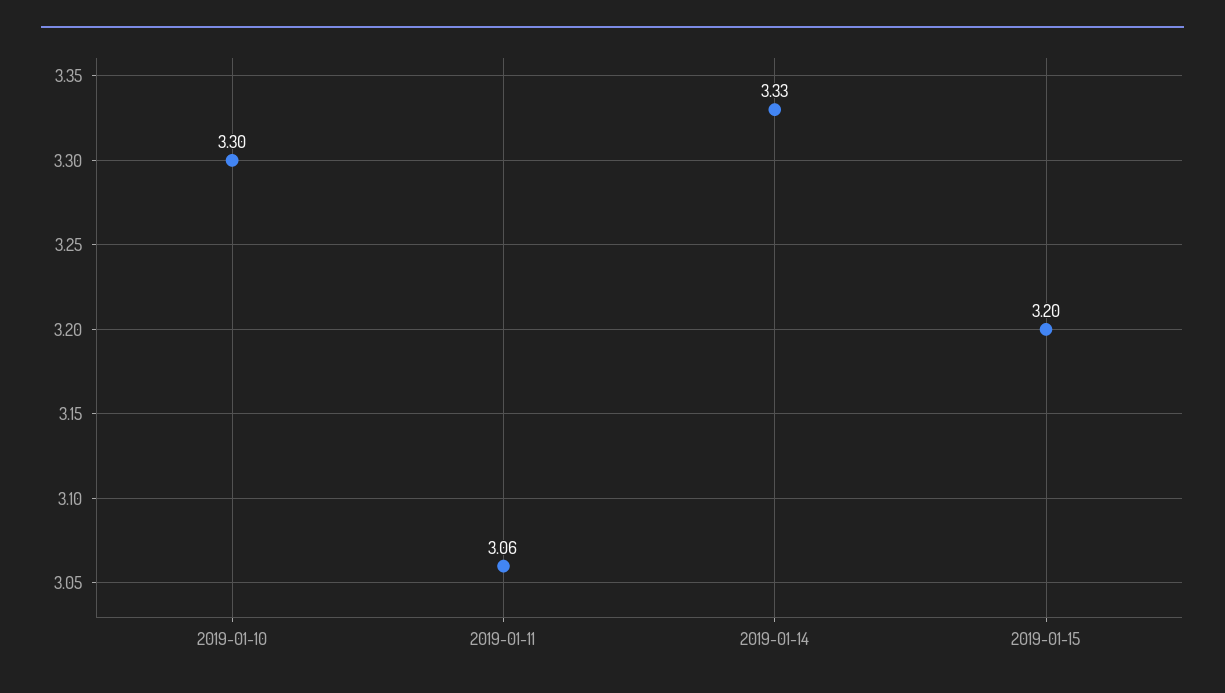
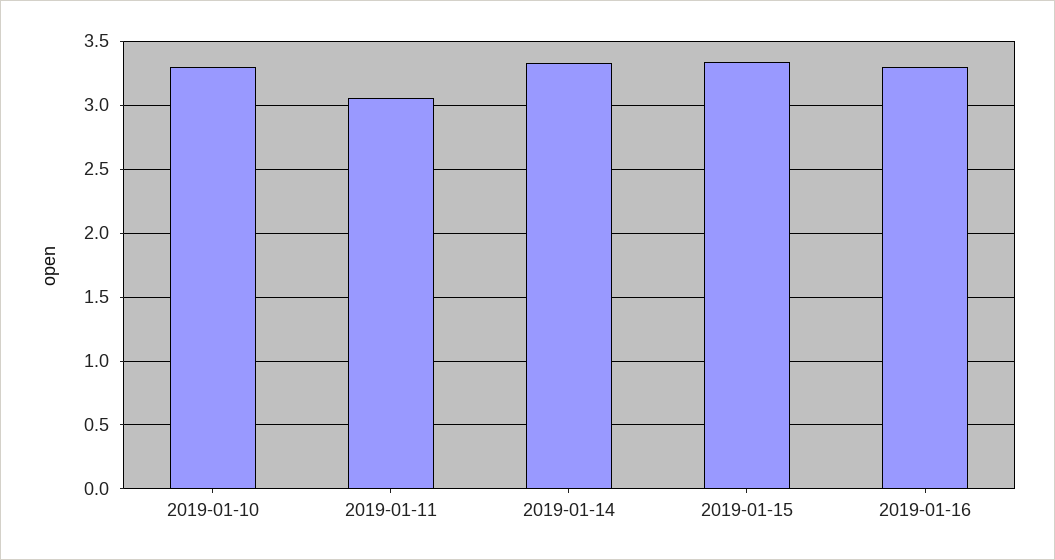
2019-01-15: 3.2 -> 3.35
2019-01-16: none -> 3.3

